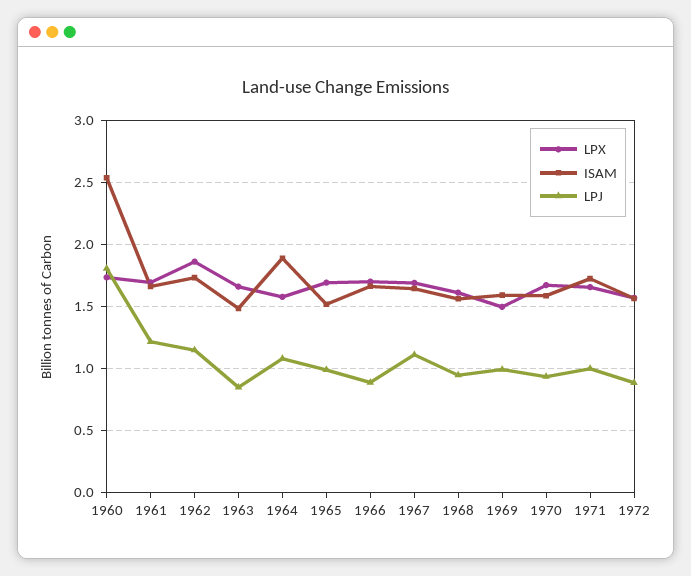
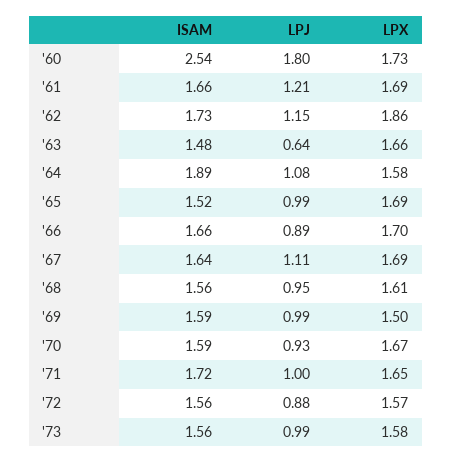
LPJ, 1963: 0.85 -> 0.64
ISAM, '73: none -> 1.56
LPJ, '73: none -> 0.99
LPX, '73: none -> 1.58

